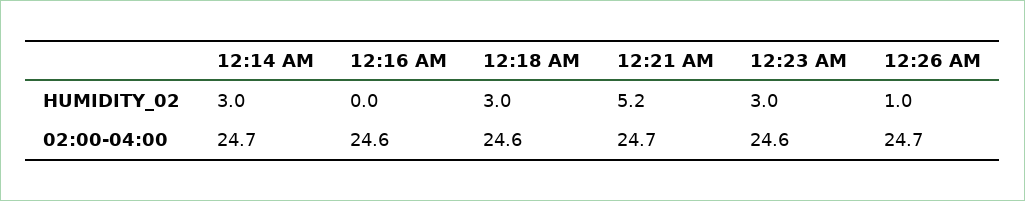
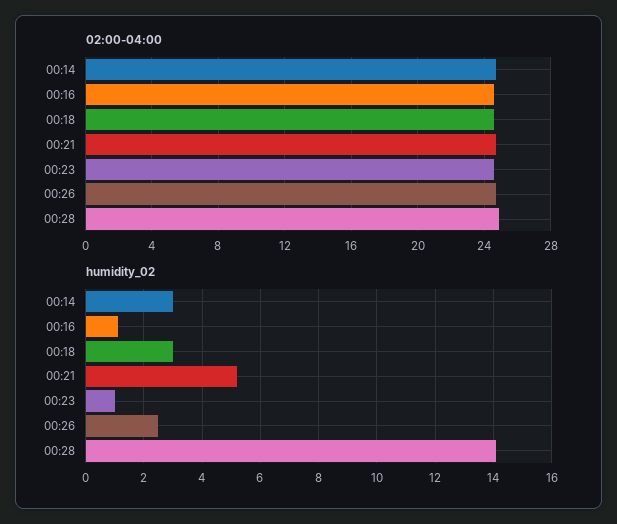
HUMIDITY_02, 12:16 AM: 0 -> 1
HUMIDITY_02, 12:23 AM: 3 -> 1
HUMIDITY_02, 12:26 AM: 1 -> 2.5
02:00-04:00, 00:28: none -> 25
HUMIDITY_02, 00:28: none -> 14

